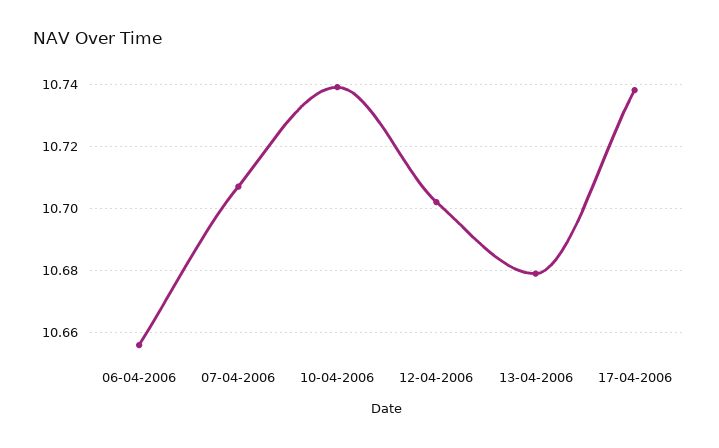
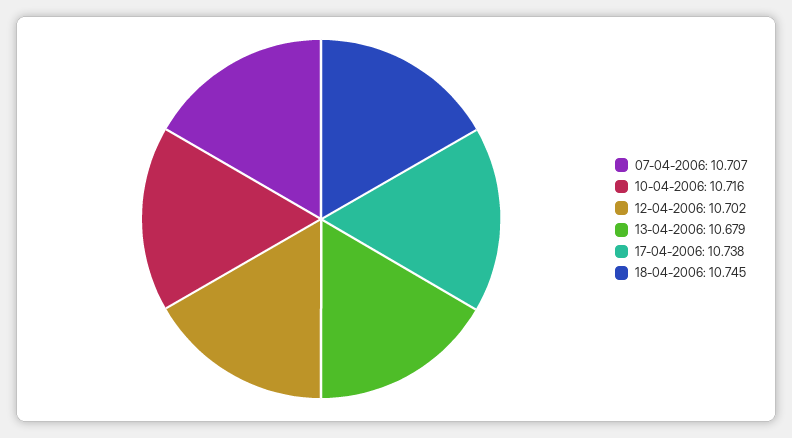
06-04-2006: 10.655 -> none
10-04-2006: 10.74 -> 10.716
18-04-2006: none -> 10.745

